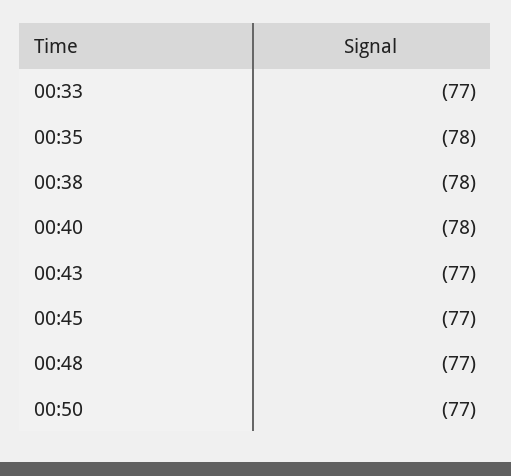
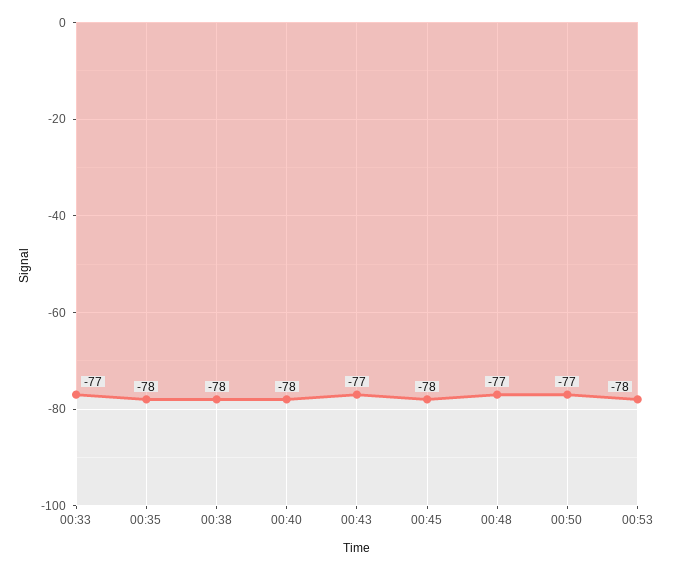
00:45: -77 -> -78
00:53: none -> -78

